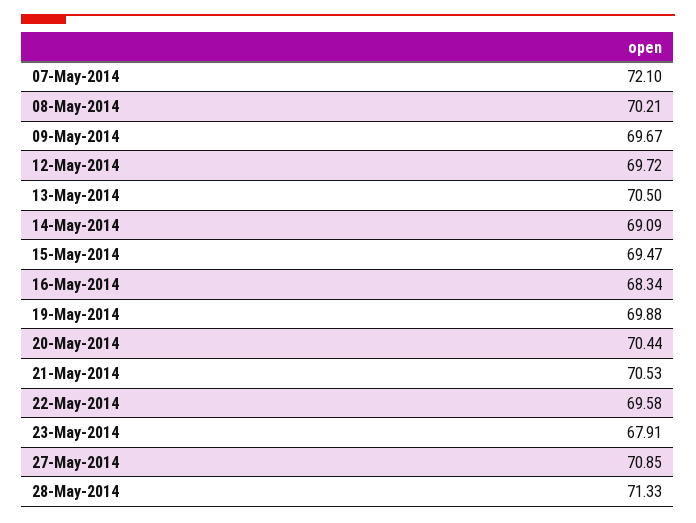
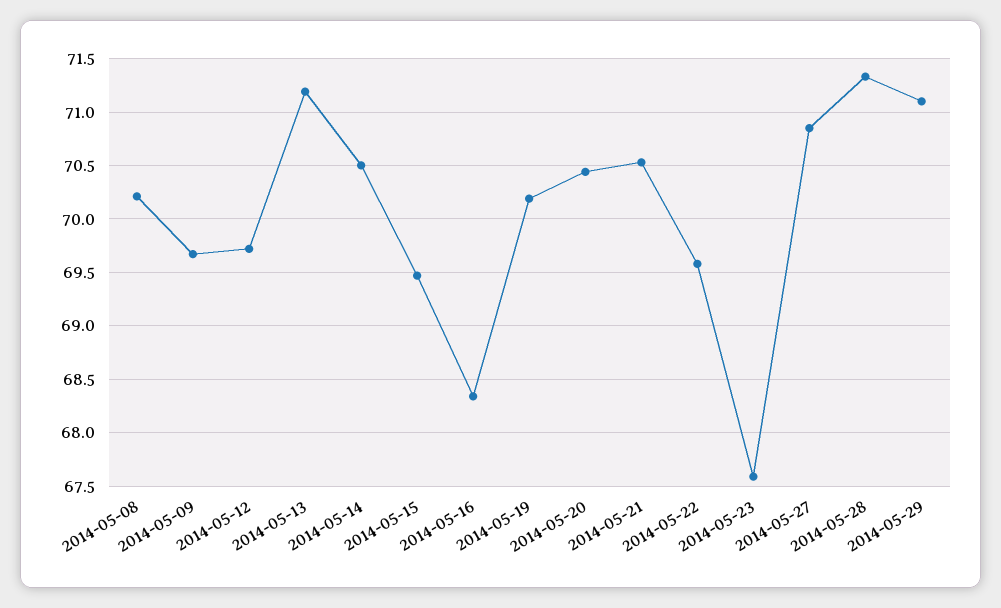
07-May-2014: 72.1 -> none
13-May-2014: 70.5 -> 71.2
14-May-2014: 69.09 -> 70.5
19-May-2014: 69.88 -> 70.2
23-May-2014: 67.91 -> 67.6
2014-05-29: none -> 71.1

